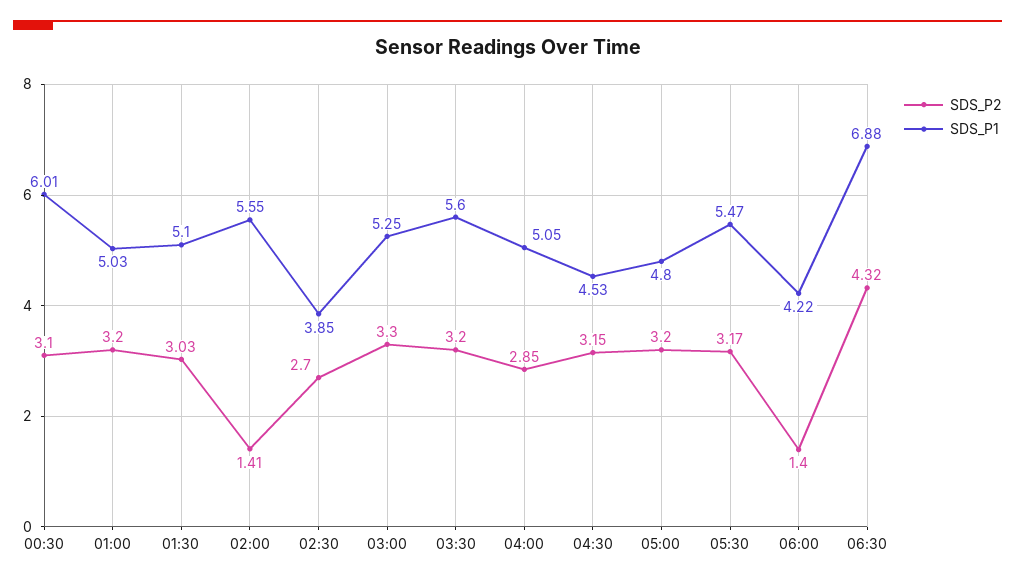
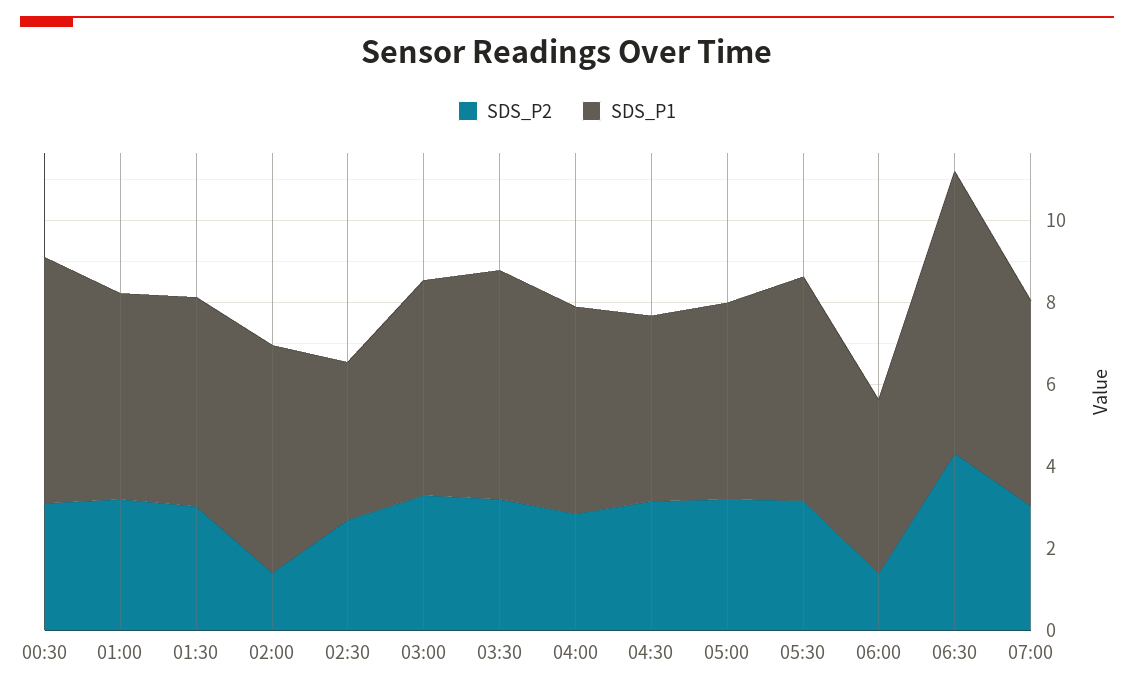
SDS_P2, 07:00: none -> 3
SDS_P1, 07:00: none -> 5

